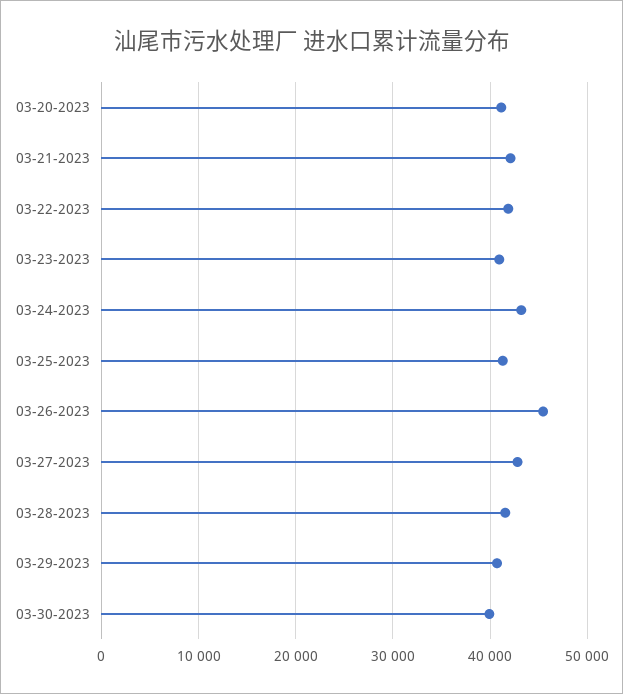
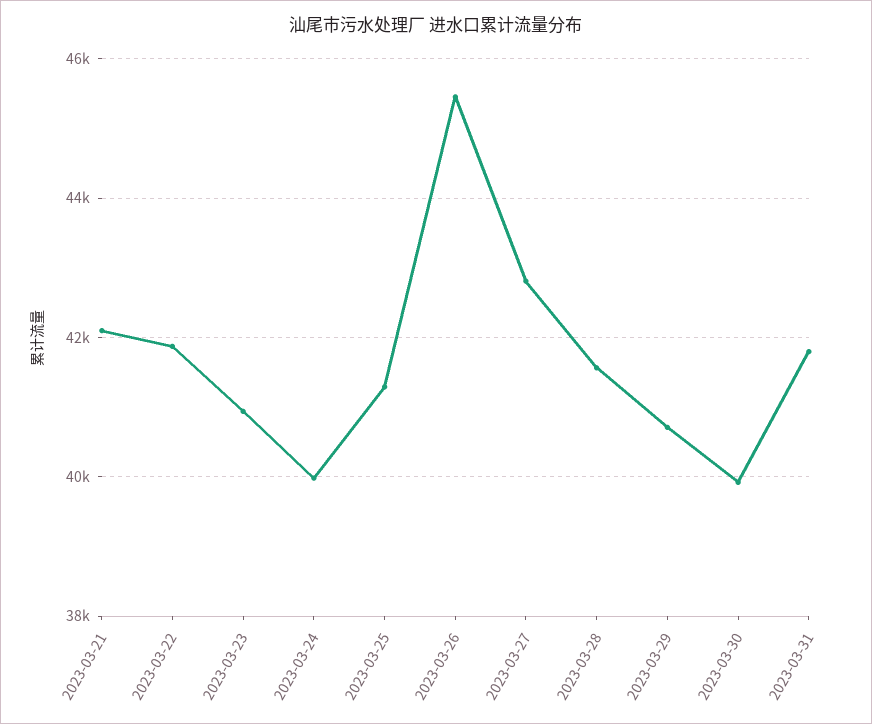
03-20-2023: 41000 -> none
03-24-2023: 43000 -> 40000
2023-03-31: none -> 41800

